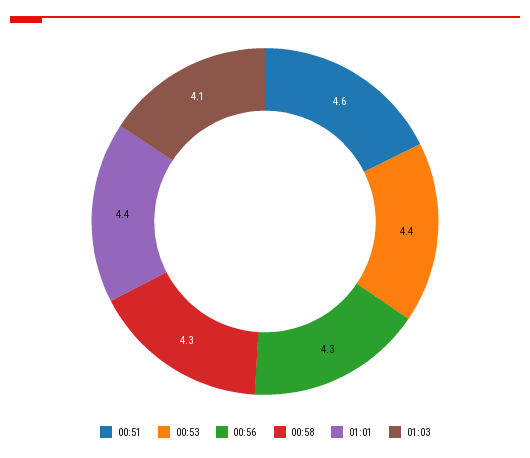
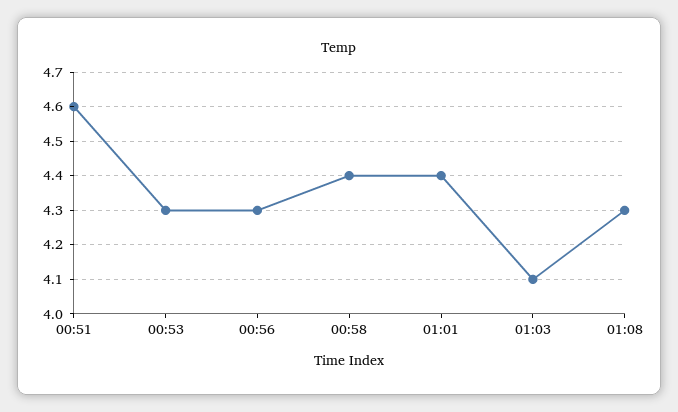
00:53: 4.4 -> 4.3
00:58: 4.3 -> 4.4
01:08: none -> 4.3

